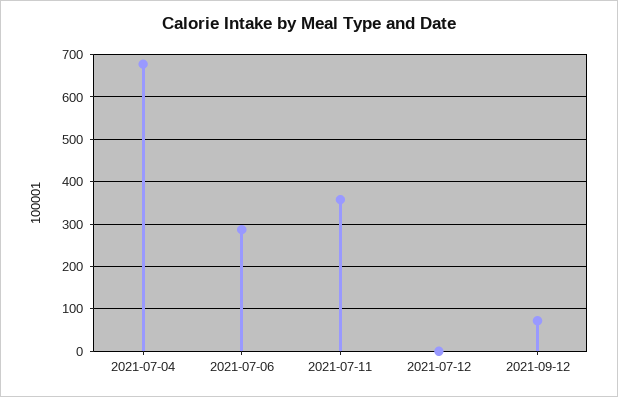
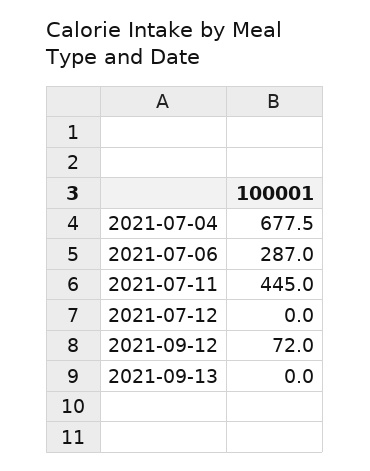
2021-07-11: 360 -> 445
2021-09-13: none -> 0

